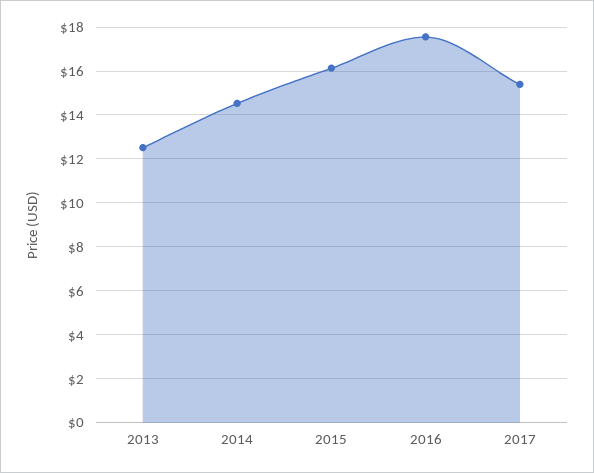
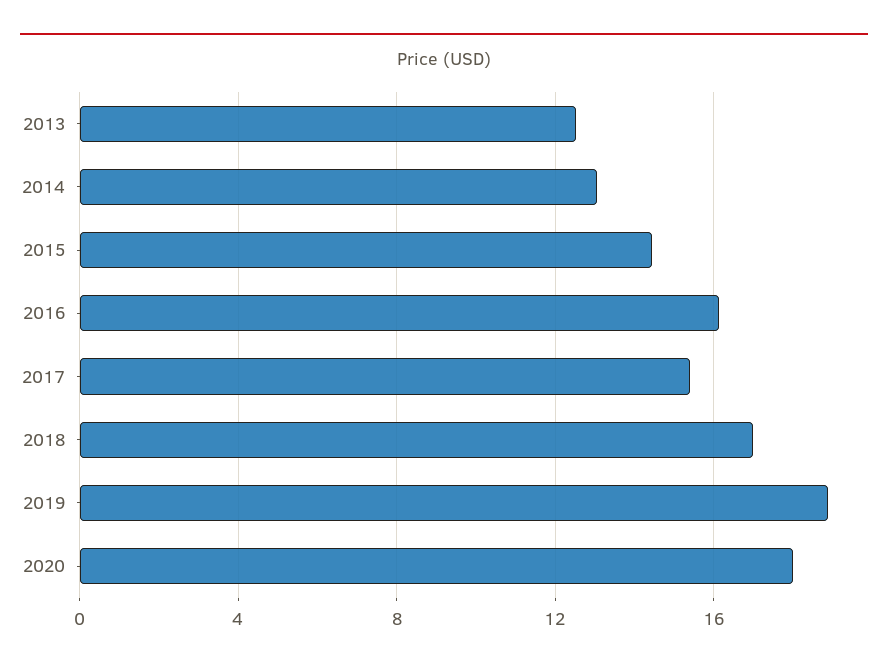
2014: 14.5 -> 13
2015: 16 -> 14.5
2016: 17.5 -> 16
2018: none -> 17
2019: none -> 19
2020: none -> 18

